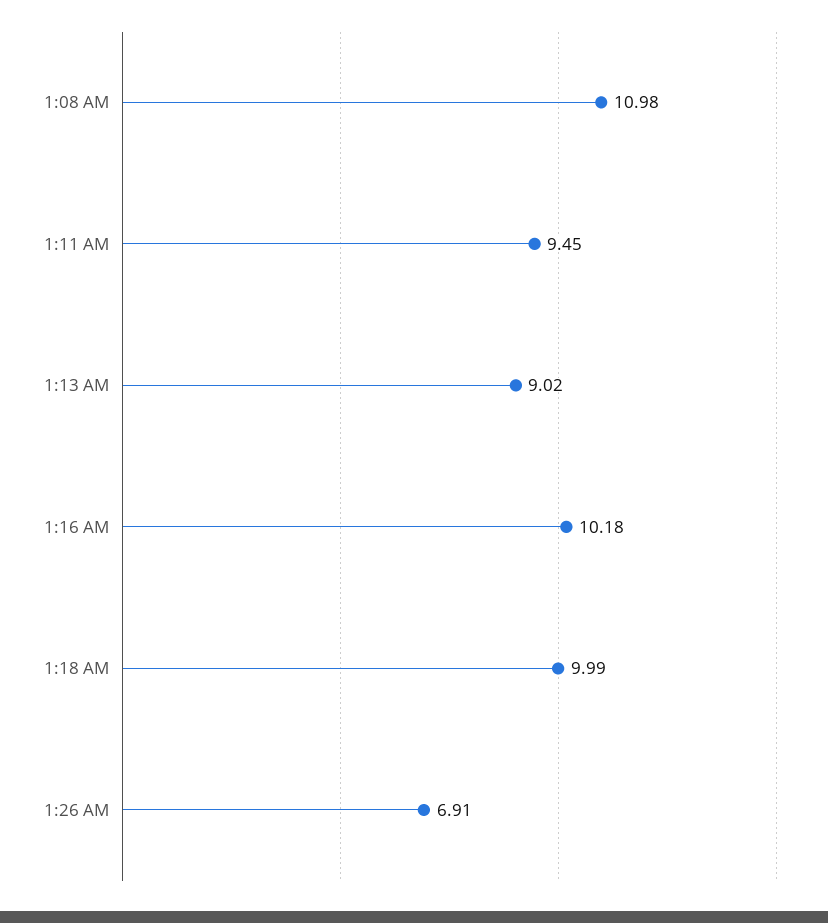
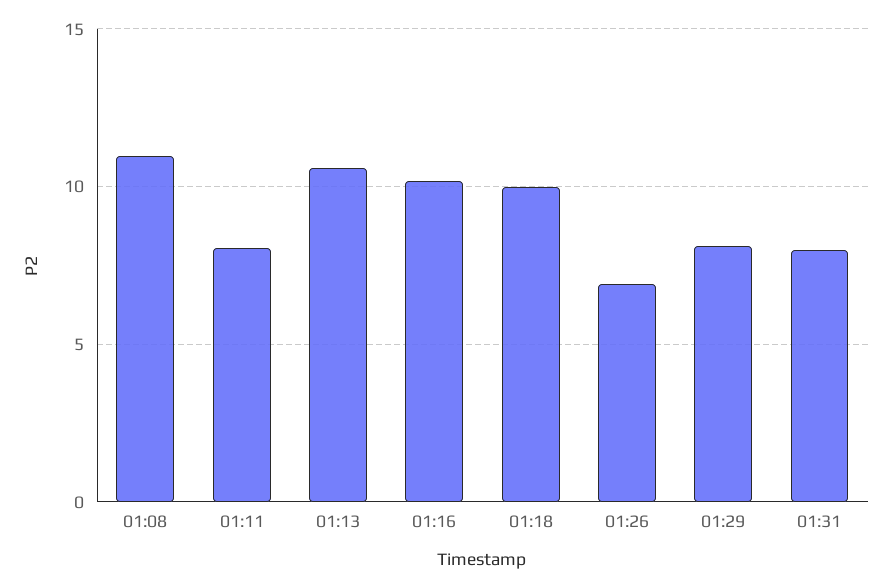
1:11 AM: 9.45 -> 8
1:13 AM: 9.02 -> 10.5
01:29: none -> 8
01:31: none -> 8

